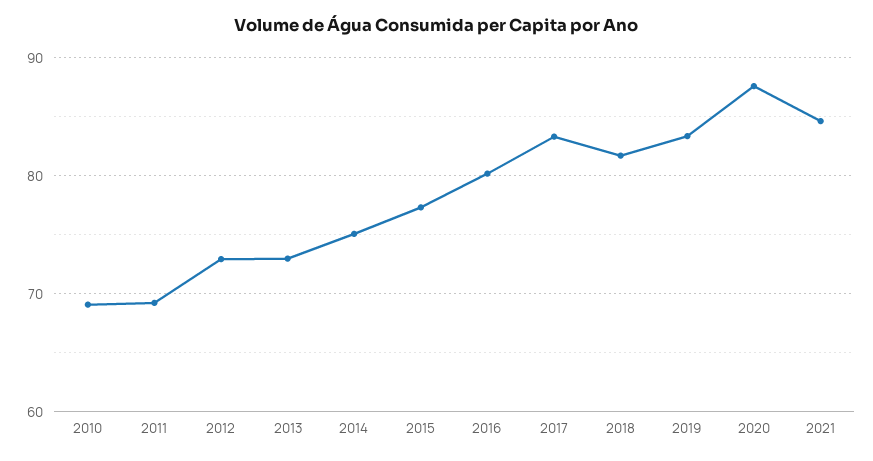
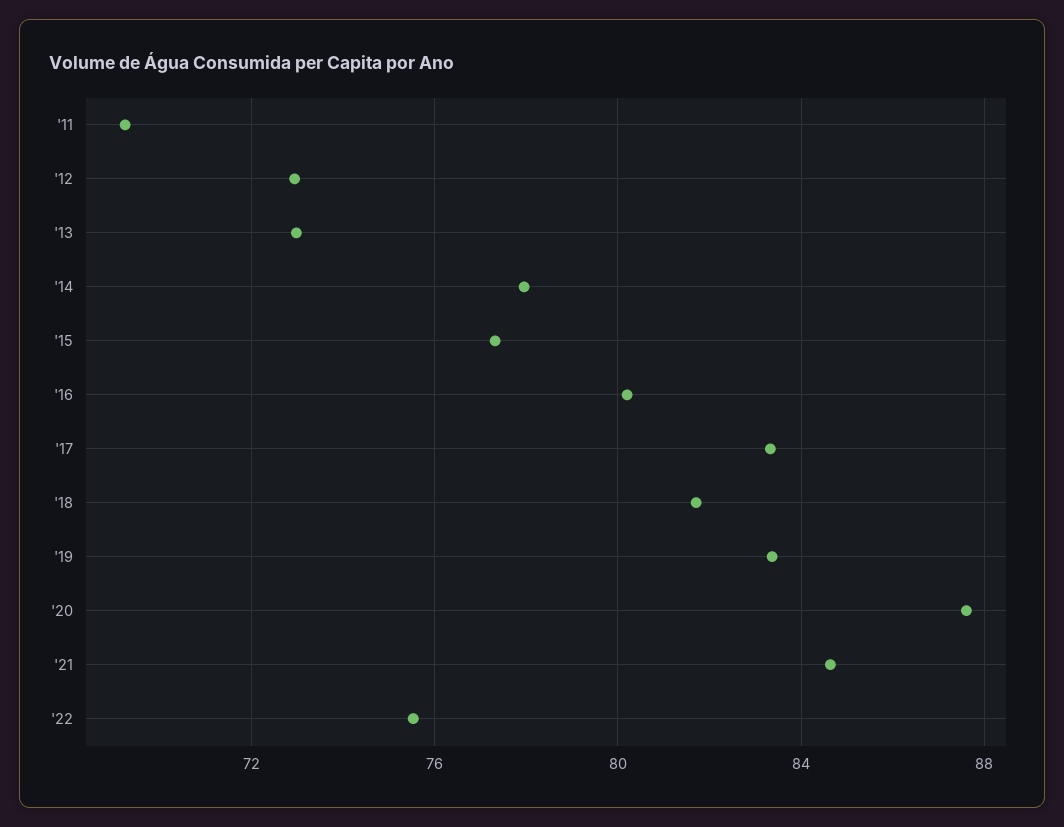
2010: 69 -> none
2014: 75 -> 78
'22: none -> 75.5

